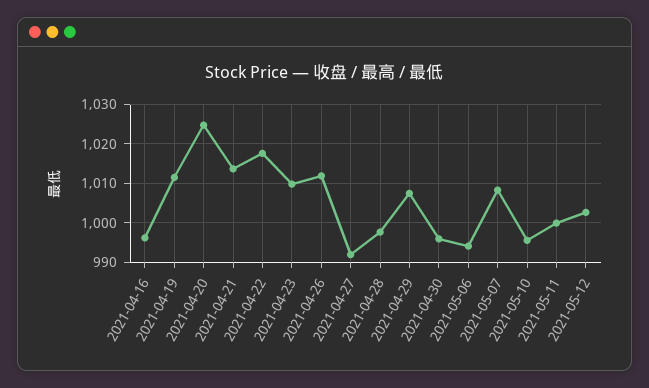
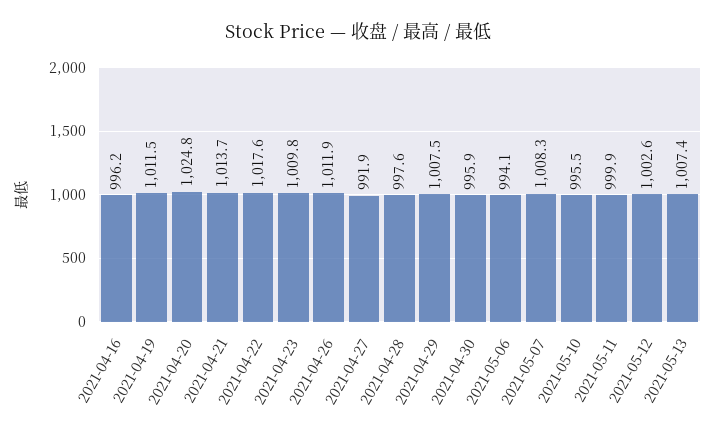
2021-05-13: none -> 1007.4

